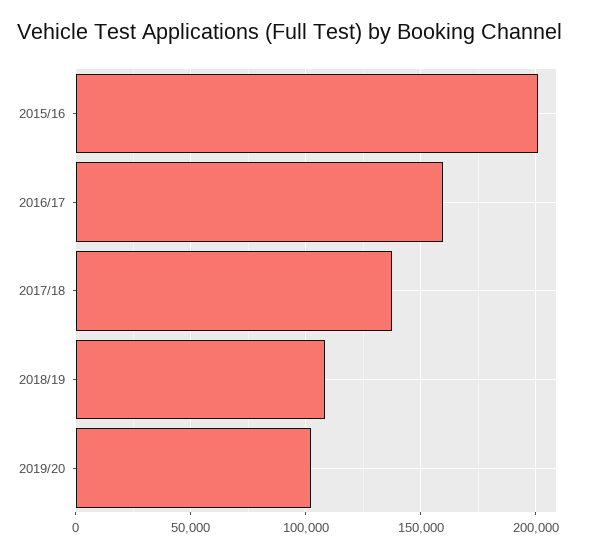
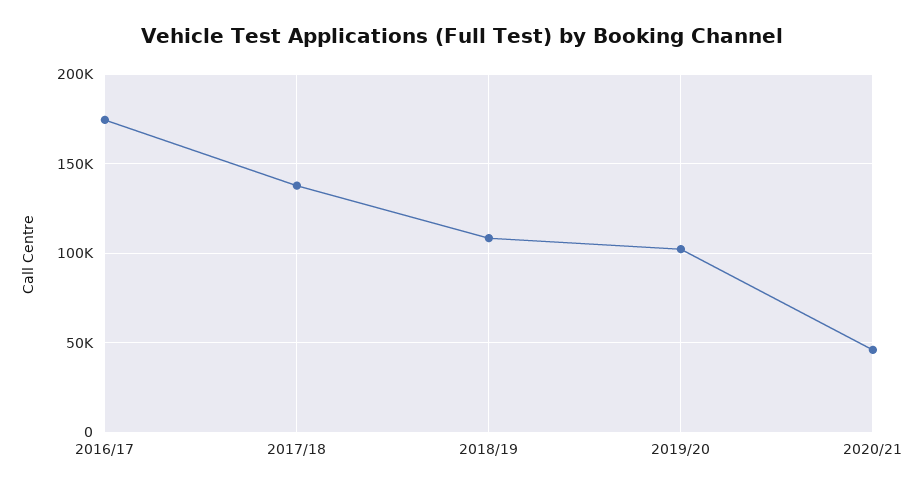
2015/16: 200000 -> none
2016/17: 160000 -> 175000
2020/21: none -> 45000

